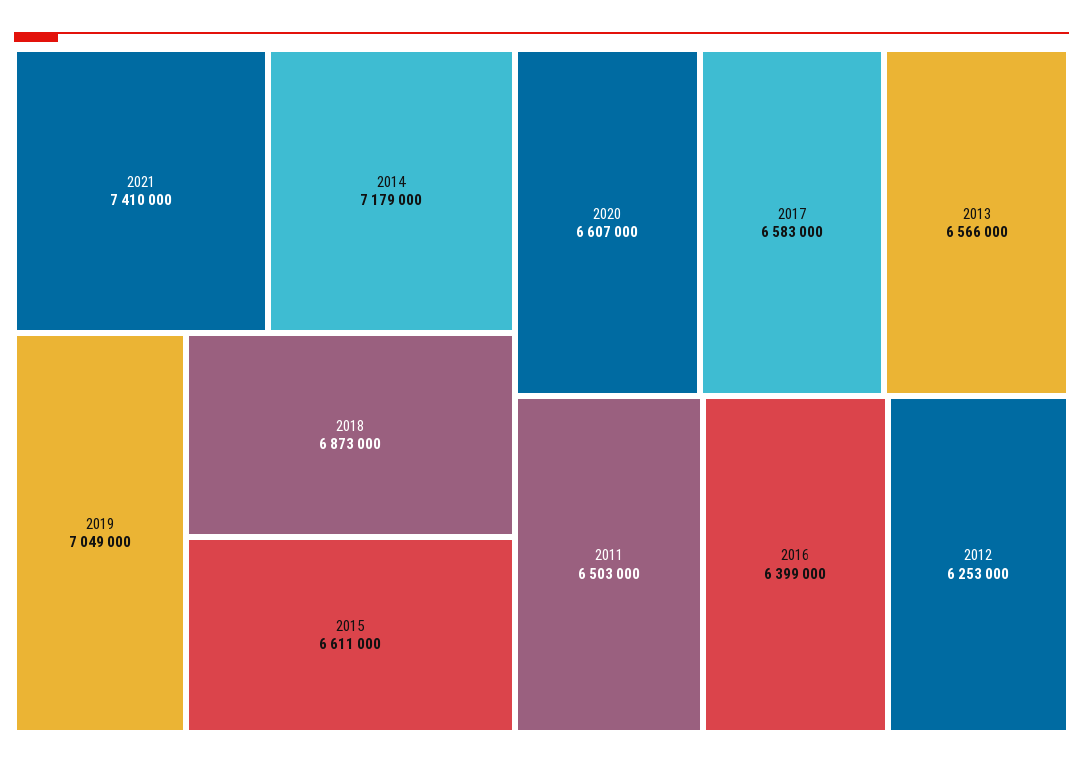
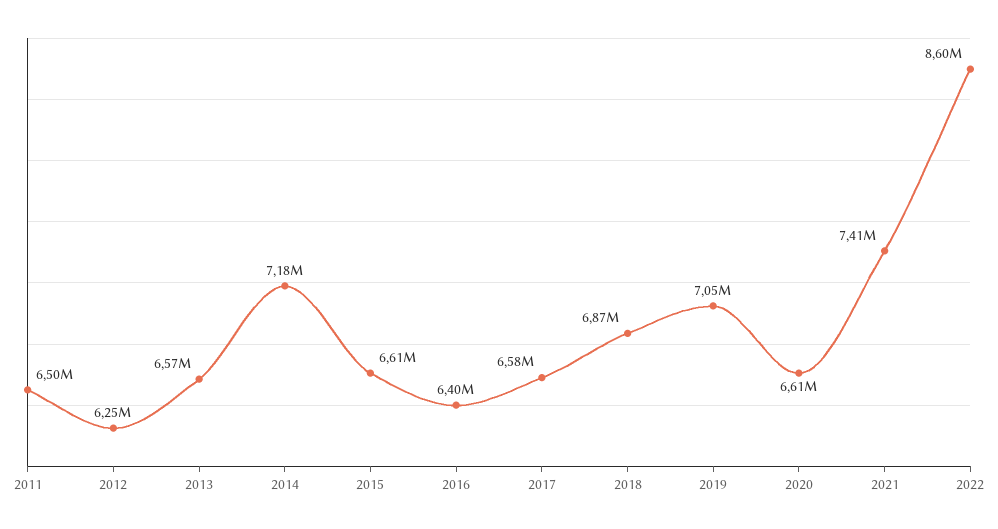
2022: none -> 8600000

